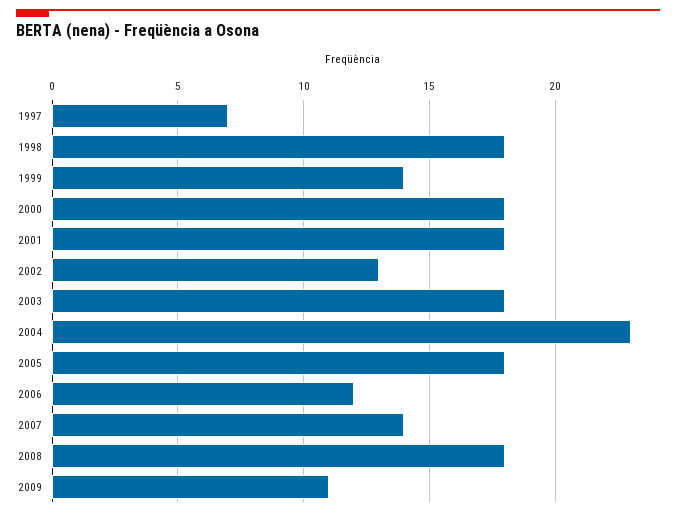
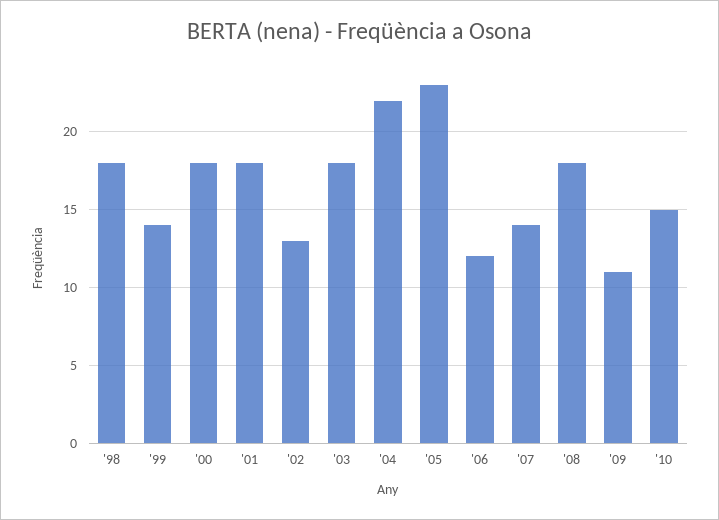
1997: 7 -> none
2004: 23 -> 22
2005: 18 -> 23
'10: none -> 15

